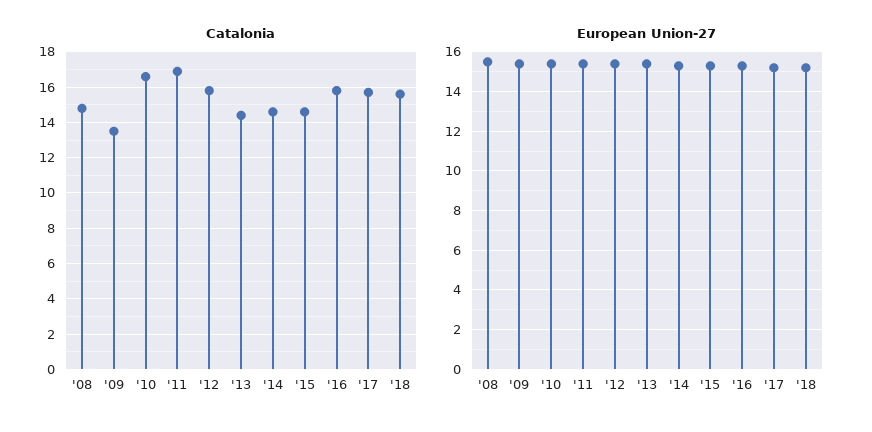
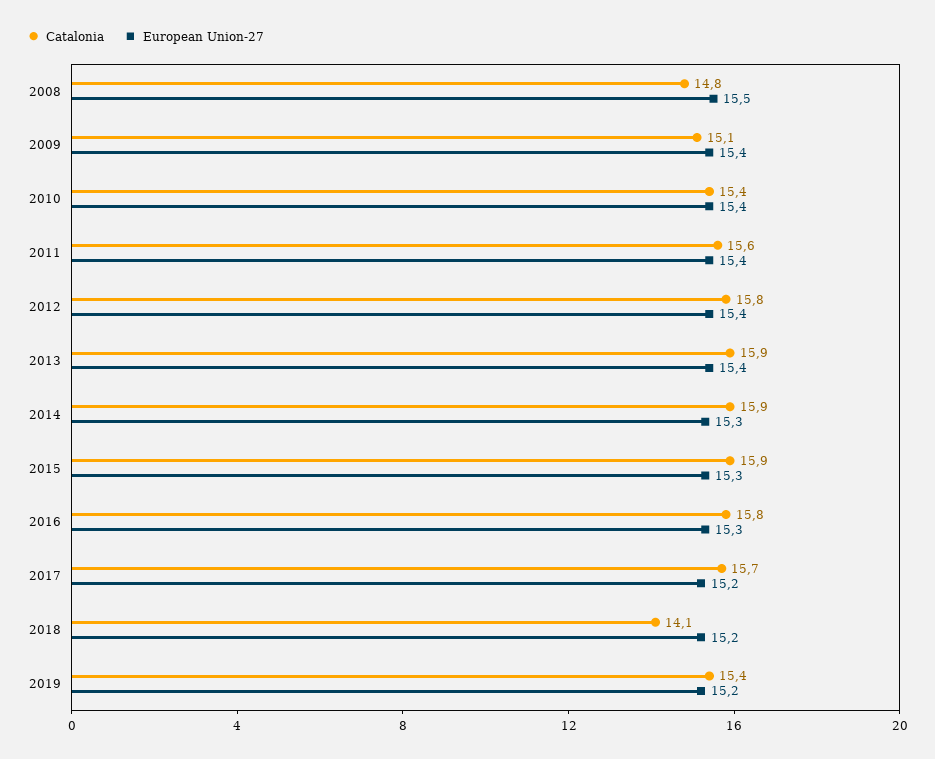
Catalonia, '09: 13.5 -> 15.1
Catalonia, '10: 16.5 -> 15.4
Catalonia, '11: 17 -> 15.6
Catalonia, '13: 14.5 -> 15.9
Catalonia, '14: 14.5 -> 15.9
Catalonia, '15: 14.5 -> 15.9
Catalonia, '18: 15.5 -> 14.1
Catalonia, 2019: none -> 15.4
European Union-27, 2019: none -> 15.2

